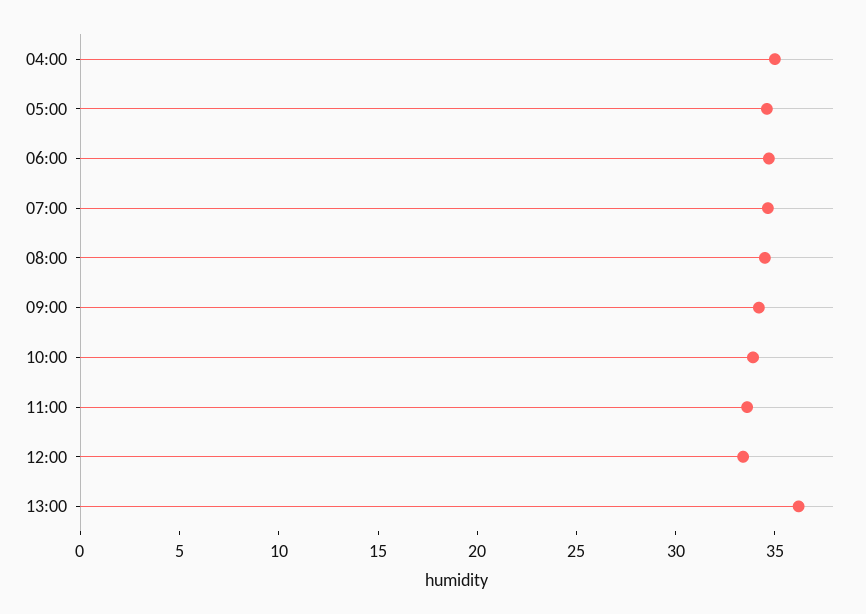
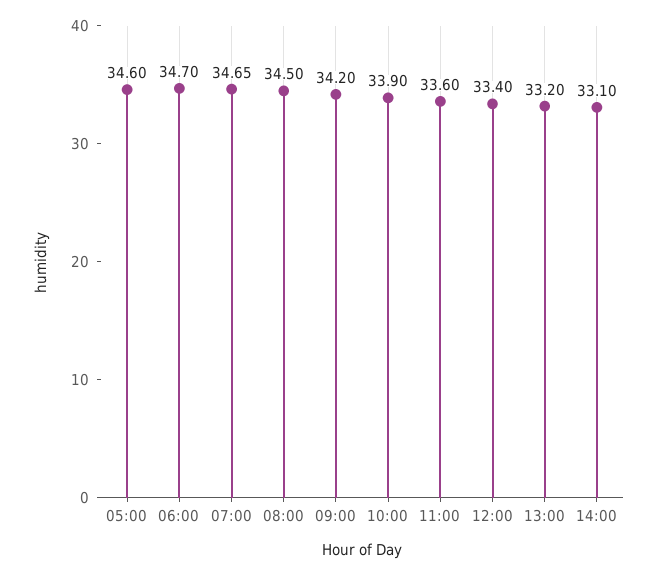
04:00: 35 -> none
13:00: 36 -> 33.2
14:00: none -> 33.1

